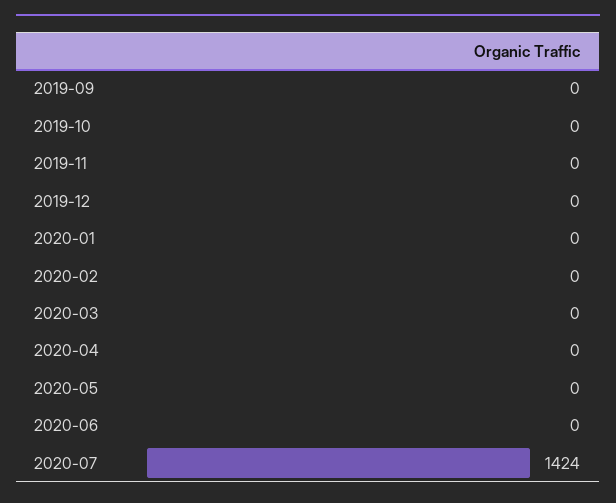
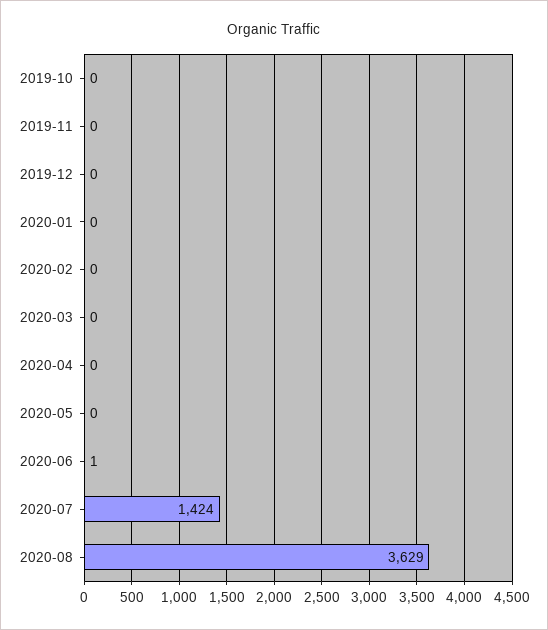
2019-09: 0 -> none
2020-06: 0 -> 1
2020-08: none -> 3629

